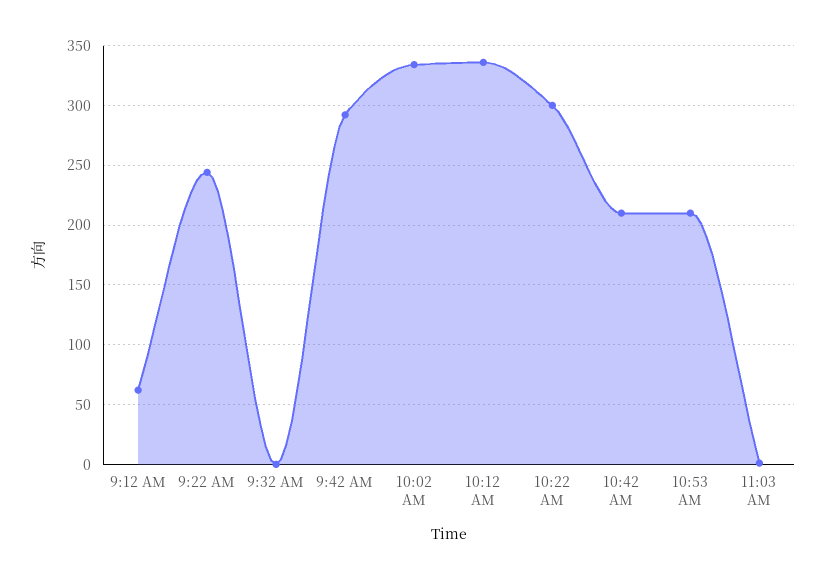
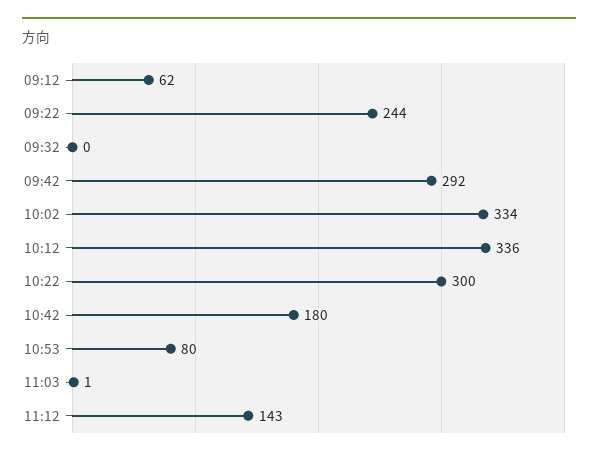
10:42 AM: 210 -> 180
10:53 AM: 210 -> 80
11:12: none -> 143

